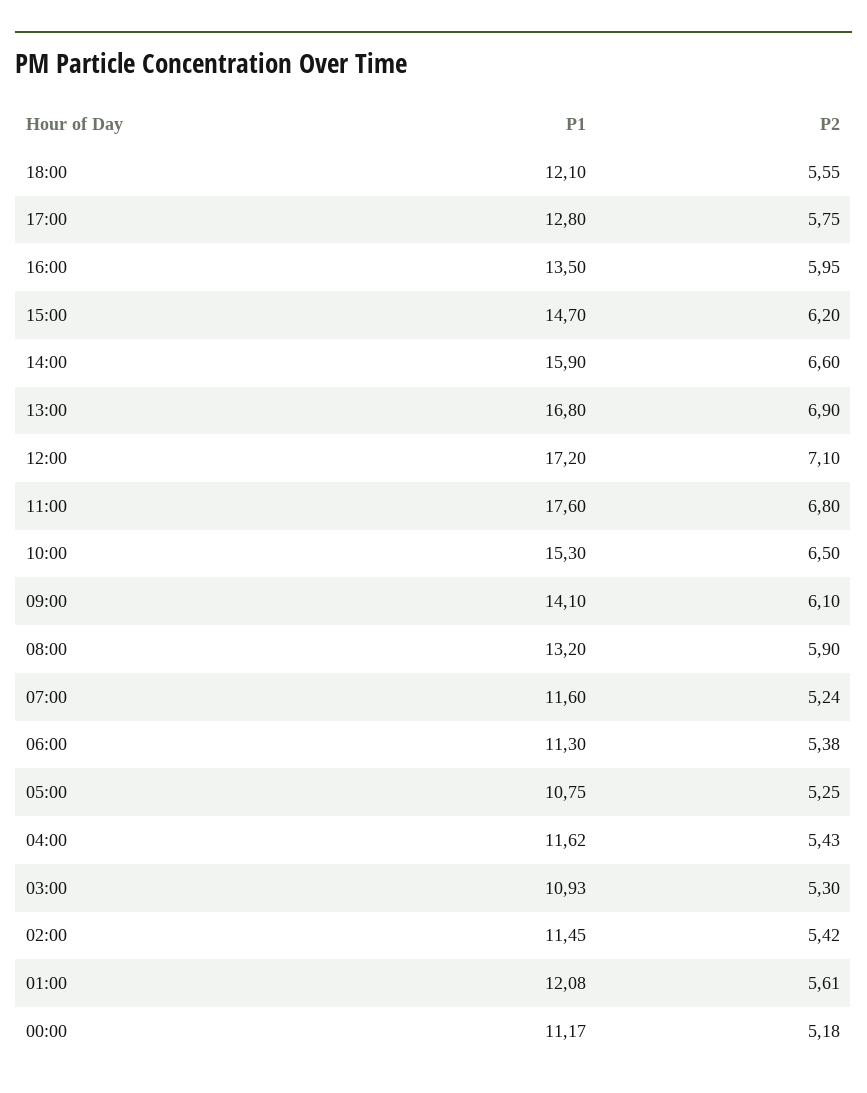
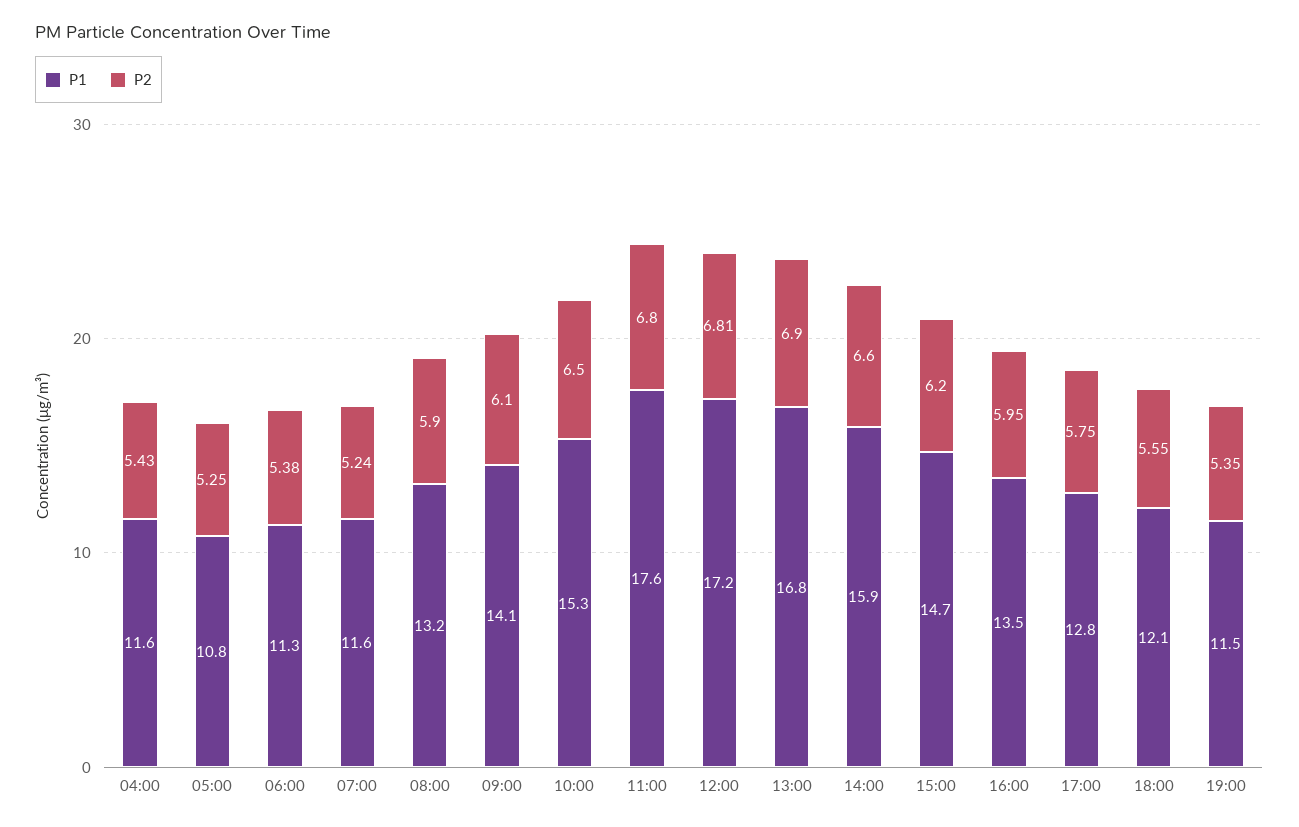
P2, 12:00: 7.1 -> 6.81
P1, 03:00: 10.93 -> none
P2, 03:00: 5.3 -> none
P1, 02:00: 11.45 -> none
P2, 02:00: 5.42 -> none
P1, 01:00: 12.08 -> none
P2, 01:00: 5.61 -> none
P1, 00:00: 11.17 -> none
P2, 00:00: 5.18 -> none
P1, 19:00: none -> 11.5
P2, 19:00: none -> 5.35

